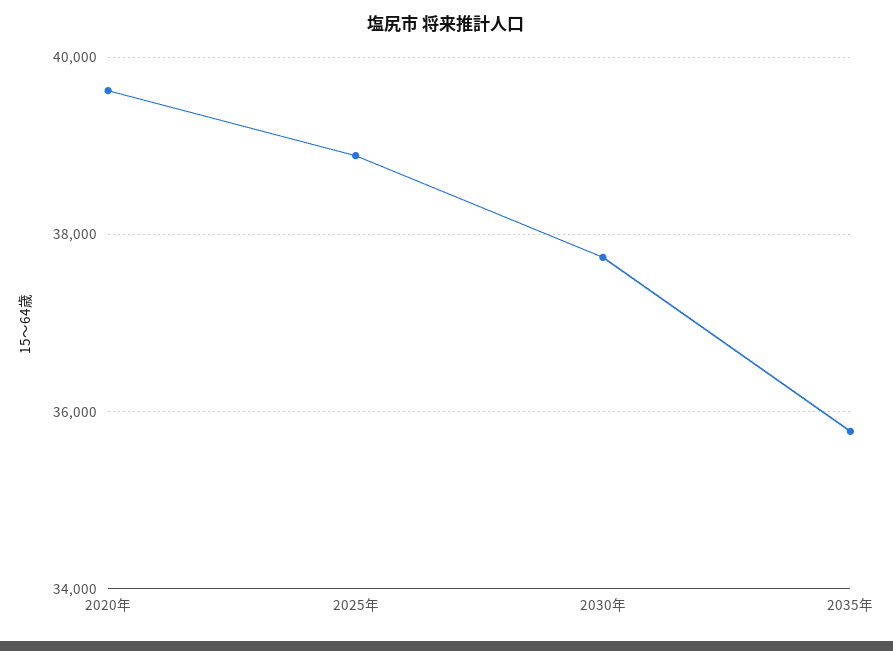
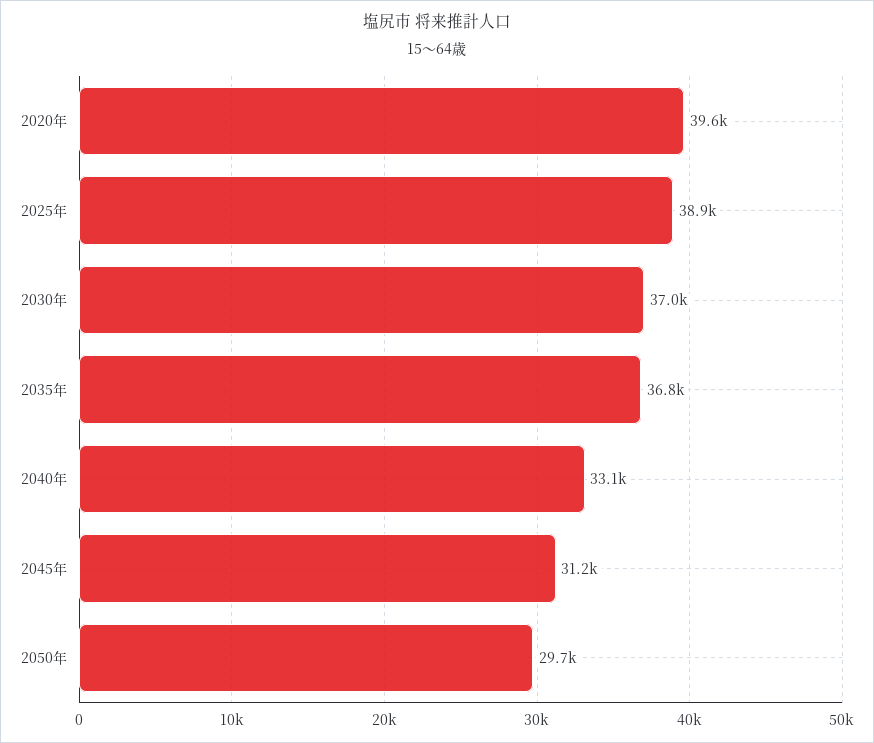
2030年: 37800 -> 37000
2035年: 35800 -> 36800
2040年: none -> 33100
2045年: none -> 31200
2050年: none -> 29700

